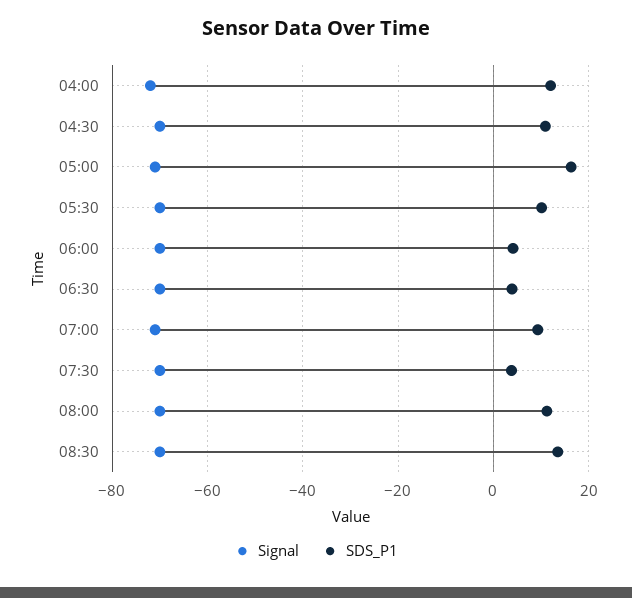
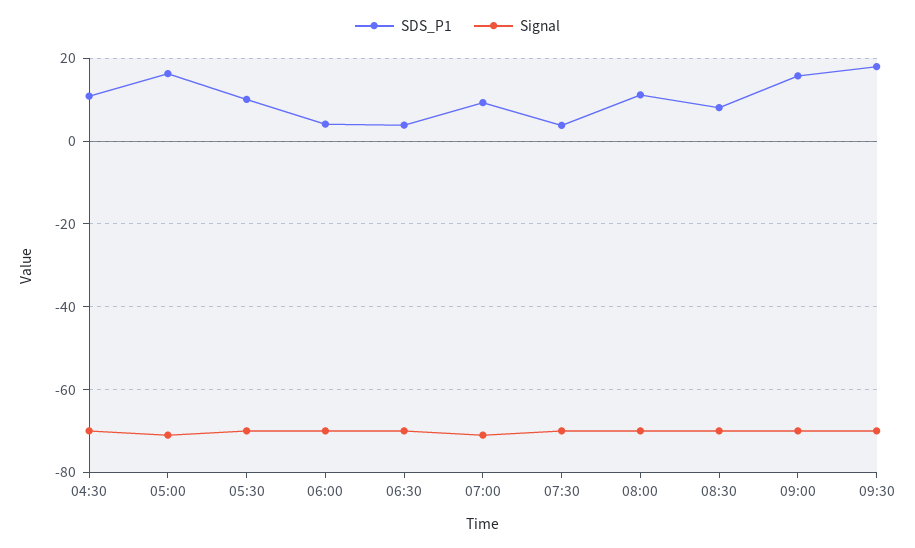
Signal, 04:00: -72 -> none
SDS_P1, 04:00: 12 -> none
SDS_P1, 08:30: 14 -> 8
SDS_P1, 09:00: none -> 16
Signal, 09:00: none -> -70
SDS_P1, 09:30: none -> 18
Signal, 09:30: none -> -70

